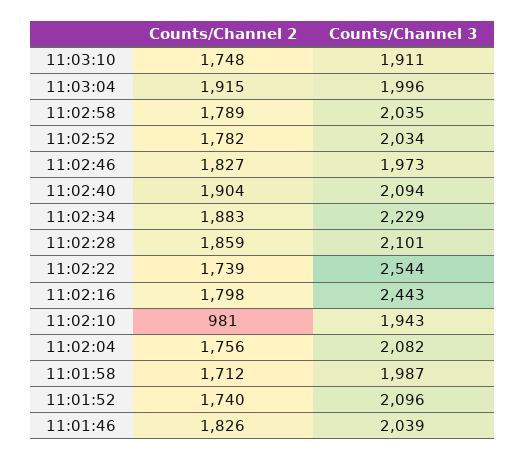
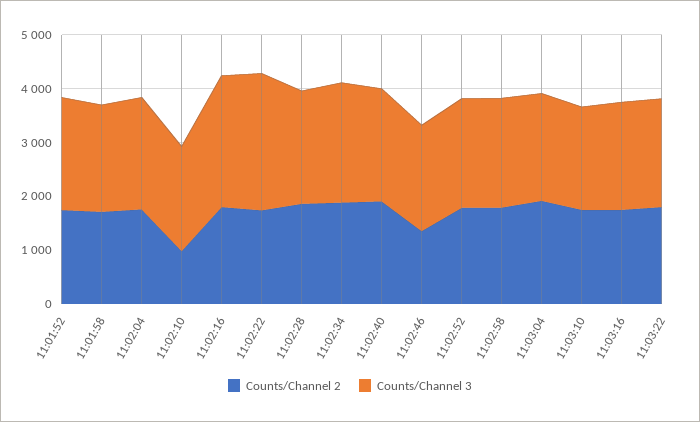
Counts/Channel 2, 11:02:46: 1827 -> 1400
Counts/Channel 2, 11:01:46: 1826 -> none
Counts/Channel 3, 11:01:46: 2039 -> none
Counts/Channel 2, 11:03:16: none -> 1800
Counts/Channel 3, 11:03:16: none -> 2000
Counts/Channel 2, 11:03:22: none -> 1800
Counts/Channel 3, 11:03:22: none -> 2000

